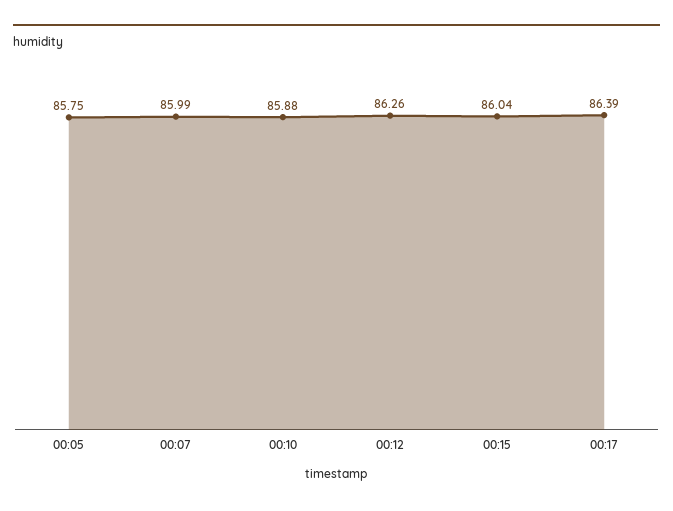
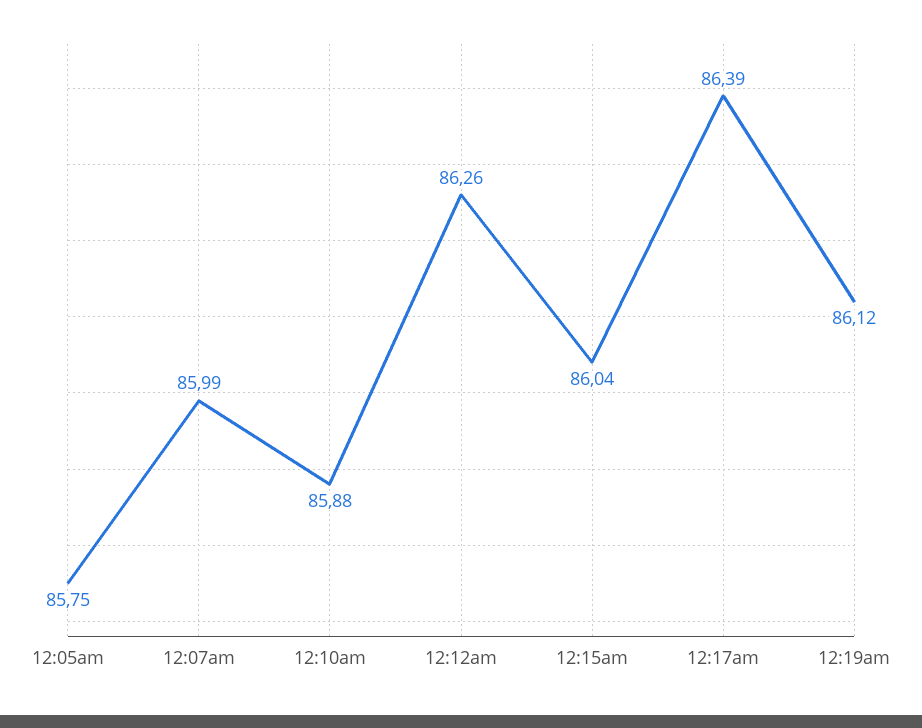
12:19am: none -> 86.12

